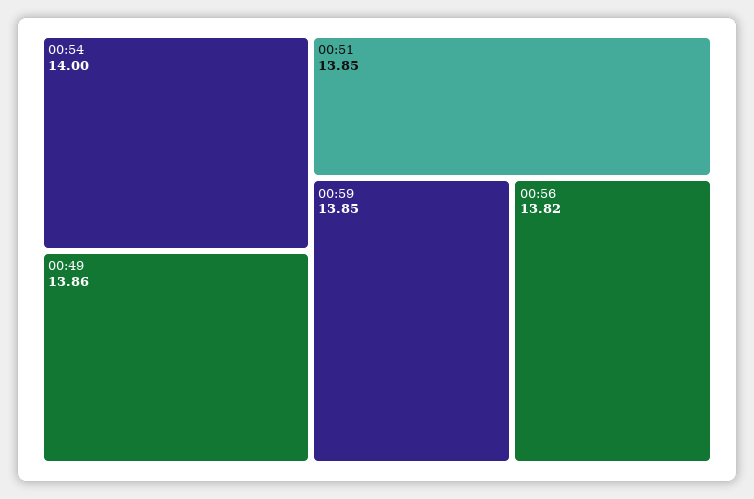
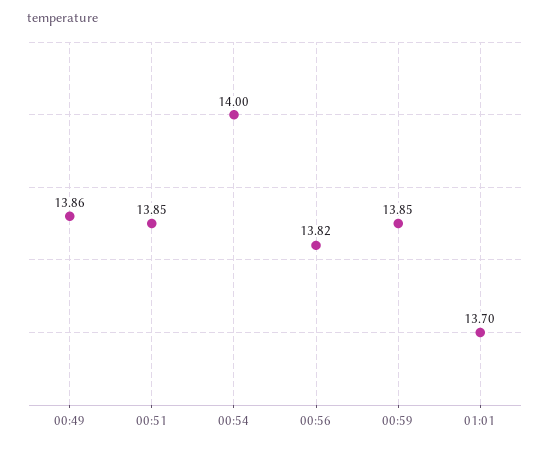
01:01: none -> 13.7

